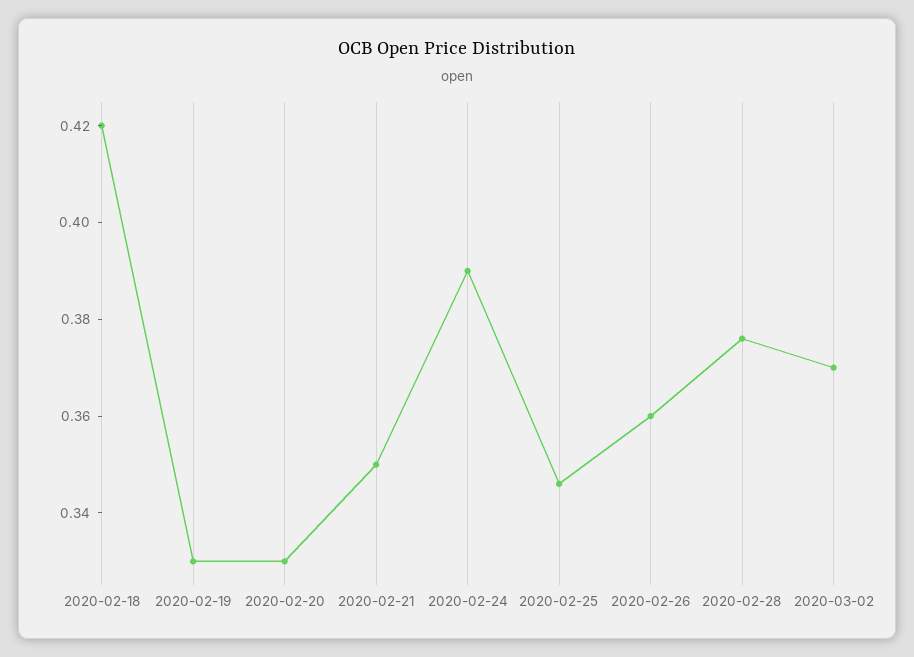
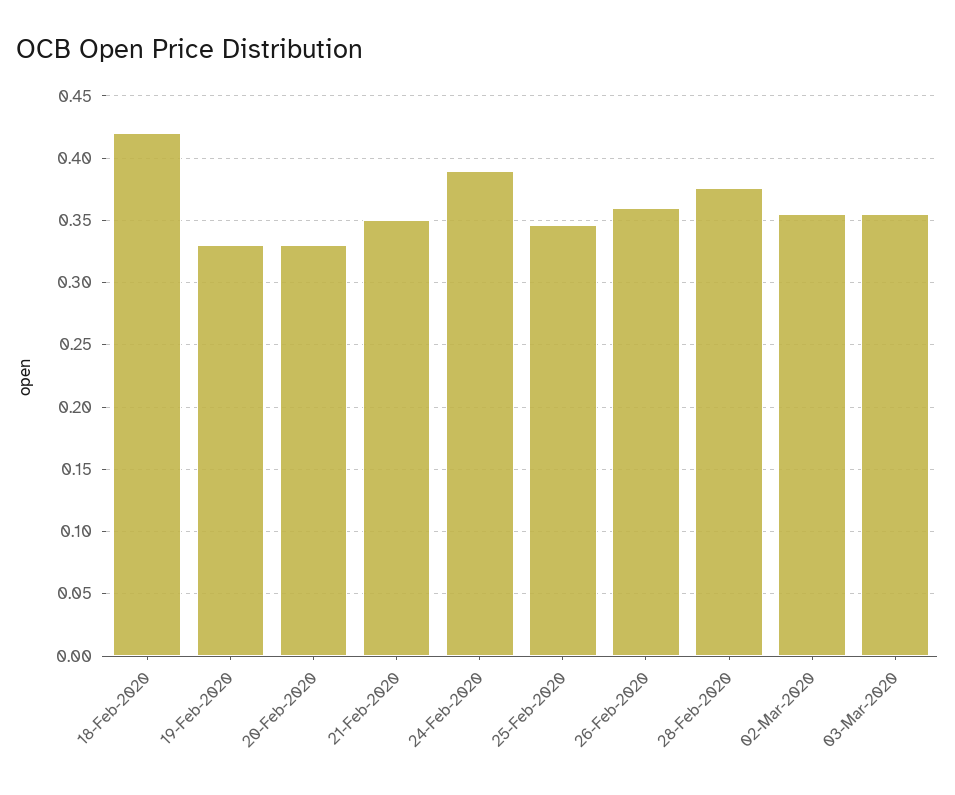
2020-03-02: 0.37 -> 0.355
03-Mar-2020: none -> 0.355

